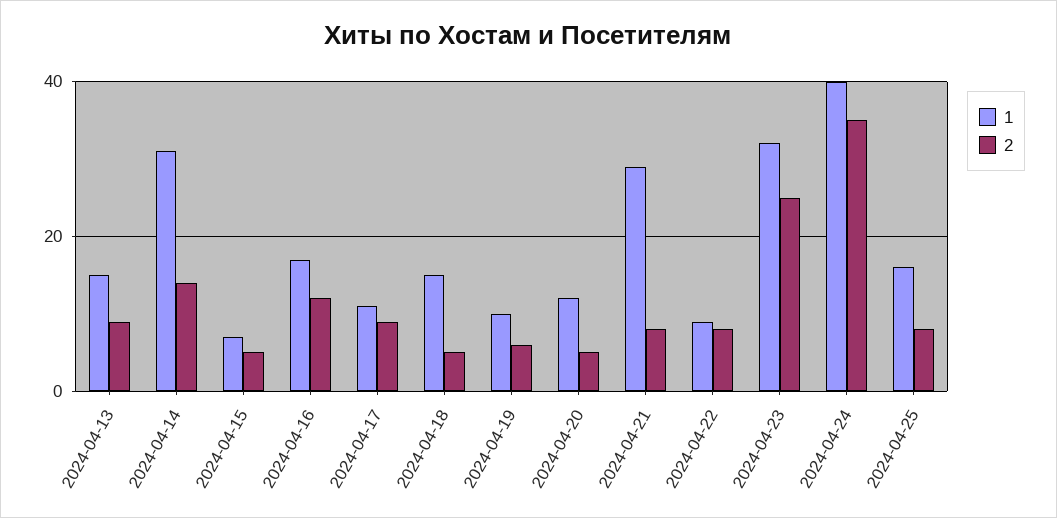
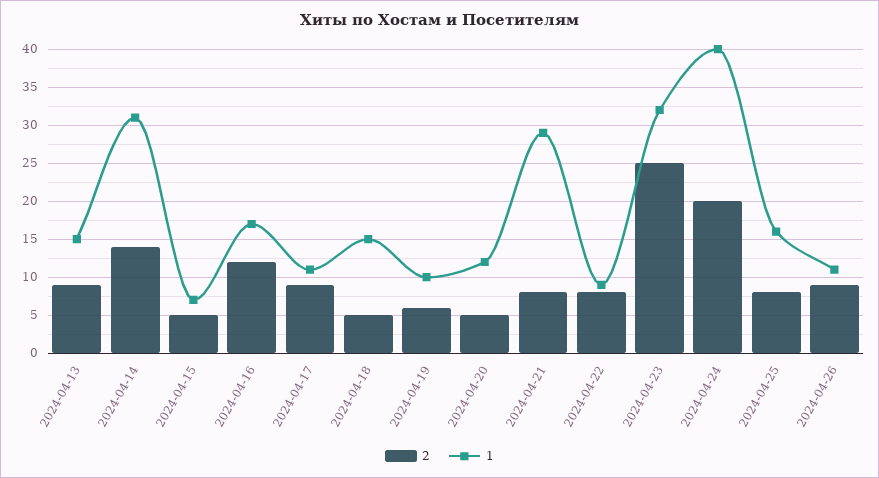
2, 2024-04-24: 35 -> 20
2, 2024-04-26: none -> 9
1, 2024-04-26: none -> 11

